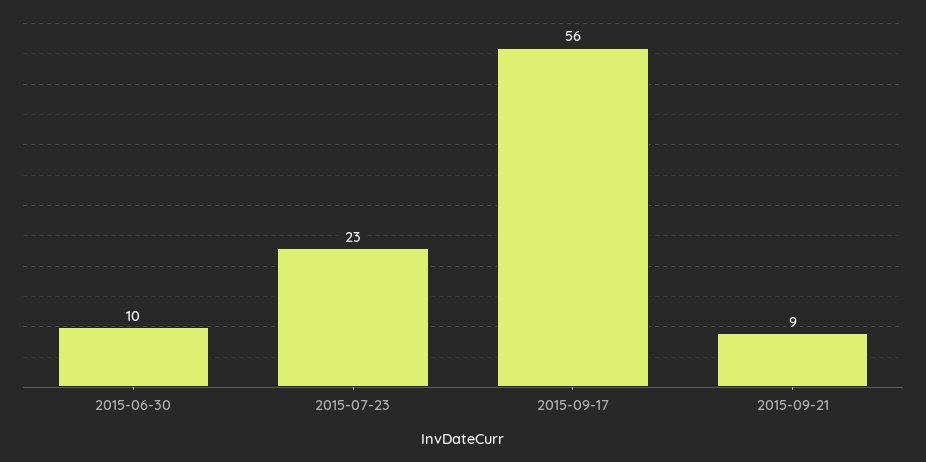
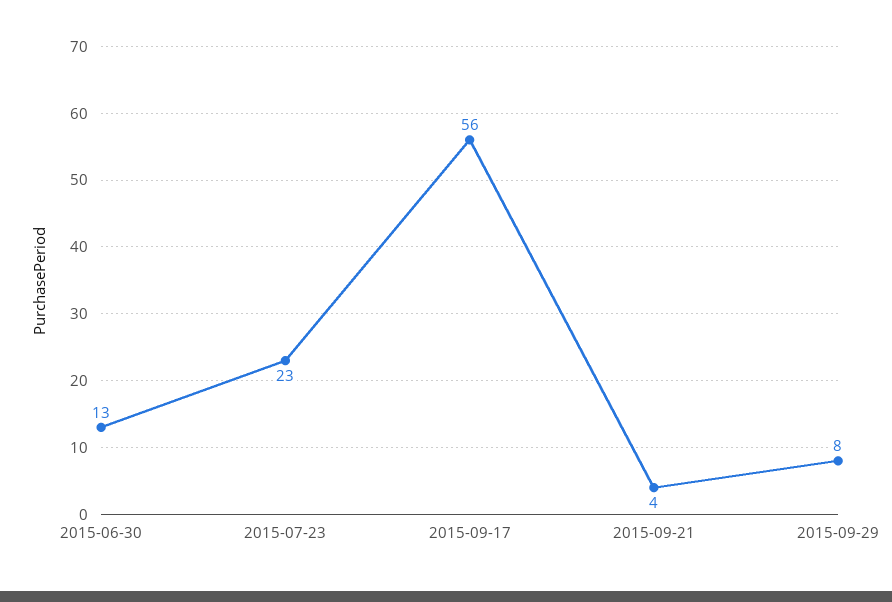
2015-06-30: 10 -> 13
2015-09-21: 9 -> 4
2015-09-29: none -> 8

